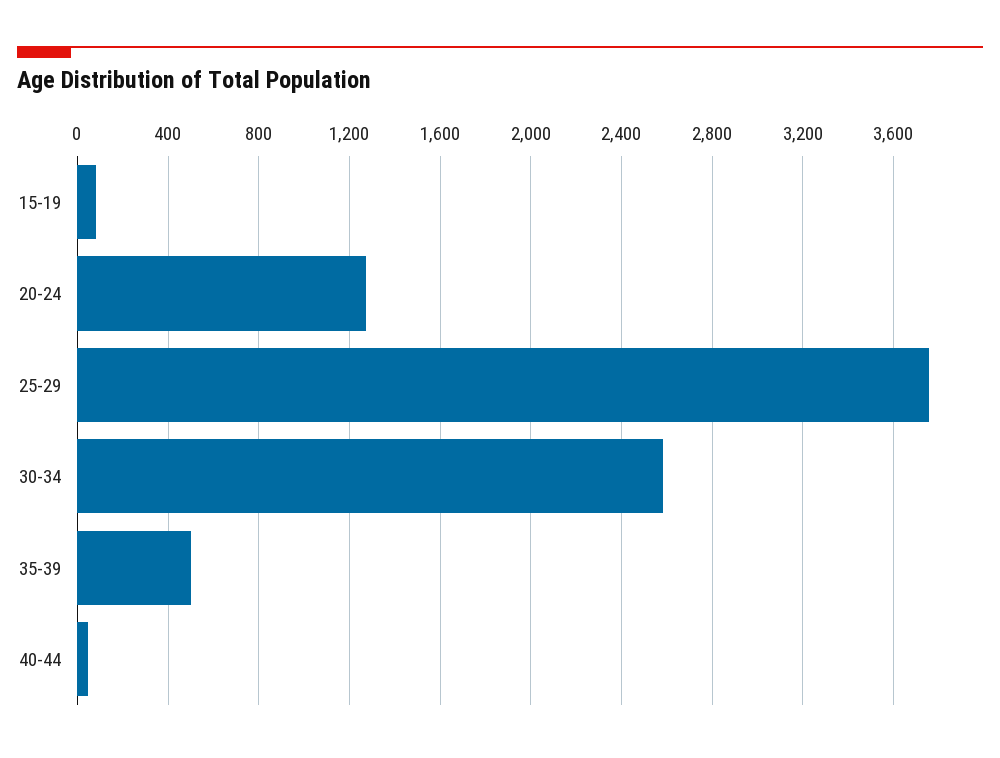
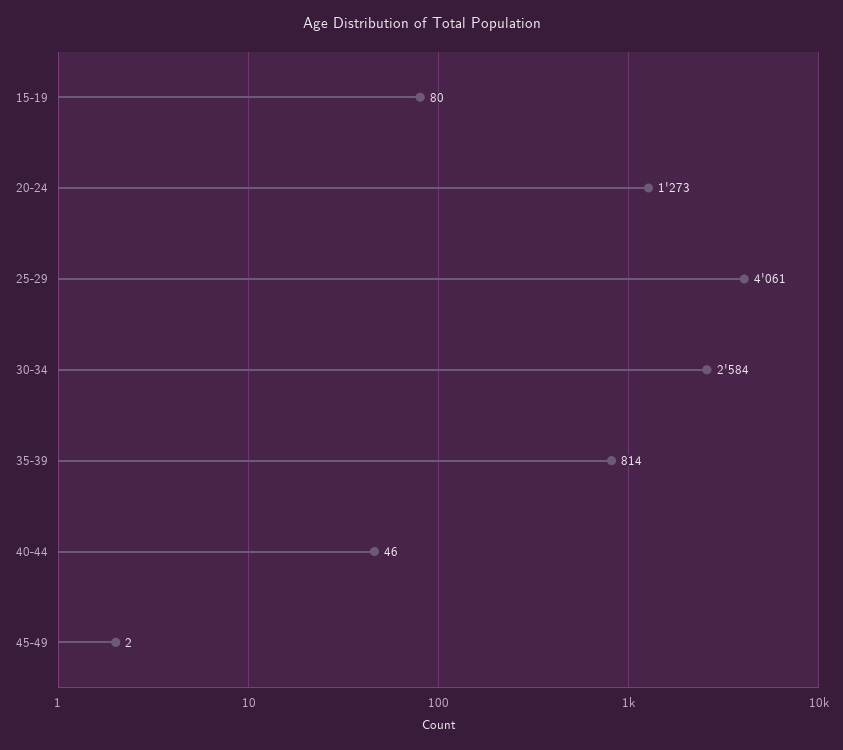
25-29: 3750 -> 4061
35-39: 500 -> 814
45-49: none -> 2

